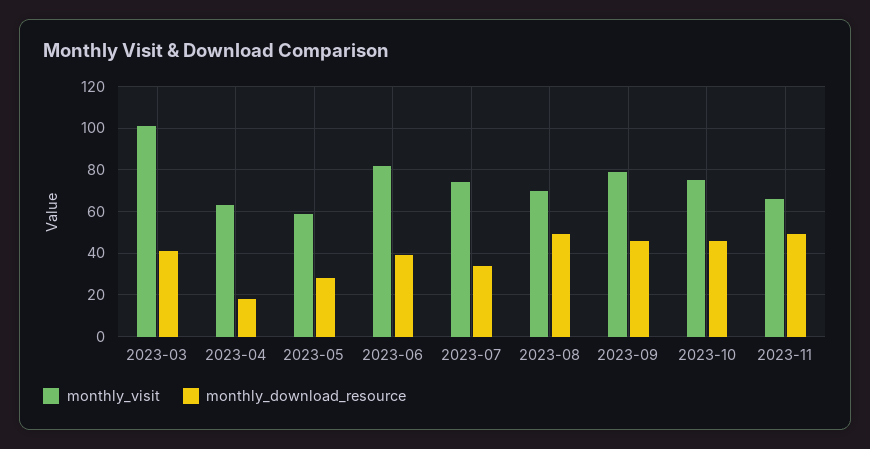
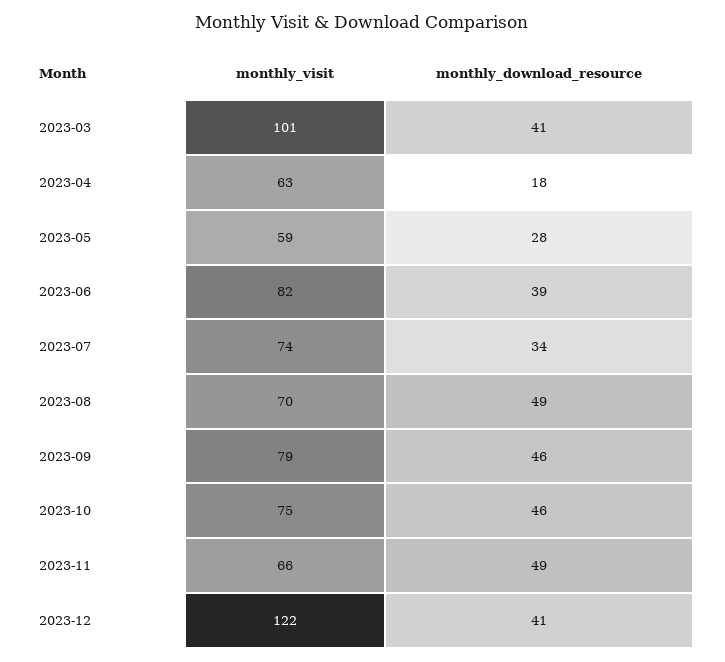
monthly_visit, 2023-12: none -> 122
monthly_download_resource, 2023-12: none -> 41

